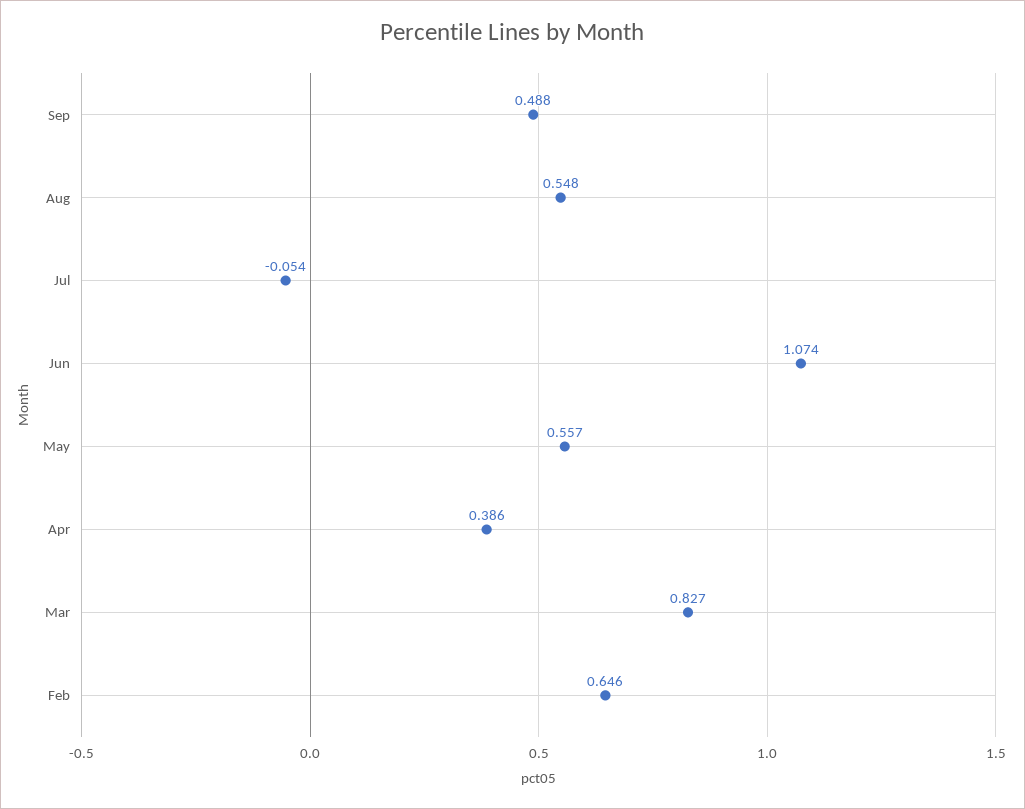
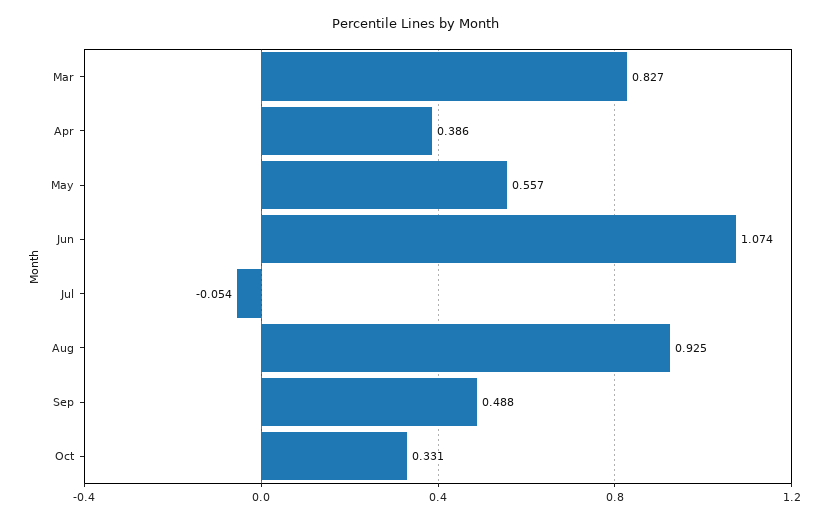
Aug: 0.548 -> 0.925
Feb: 0.646 -> none
Oct: none -> 0.331

